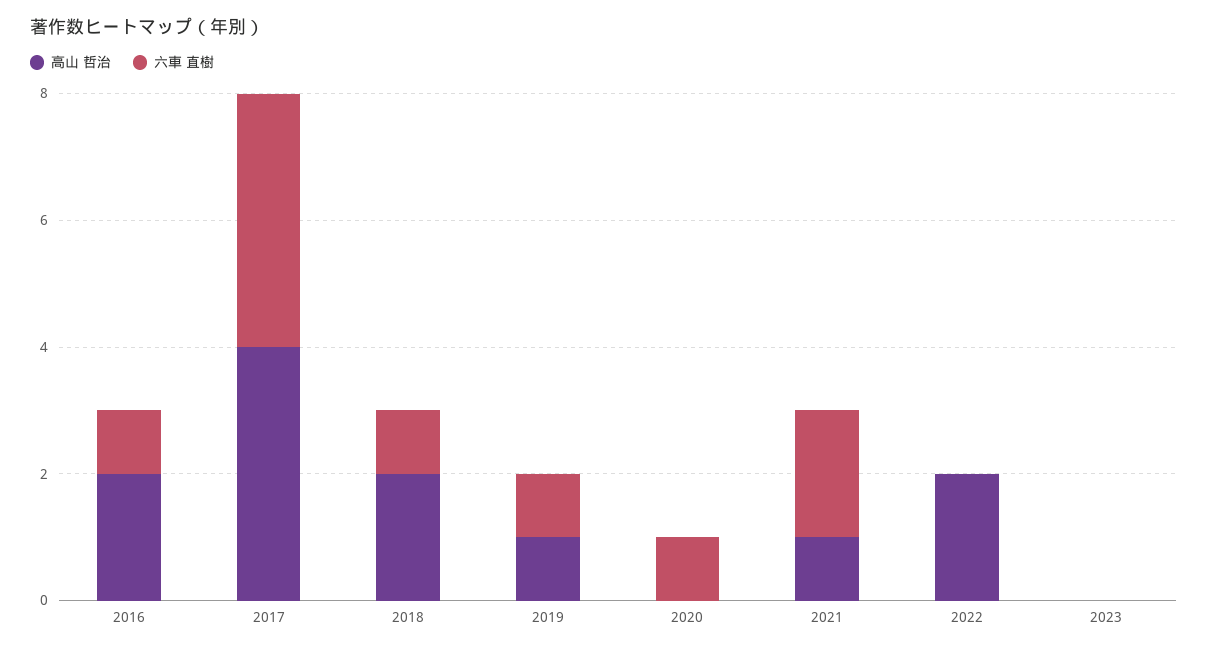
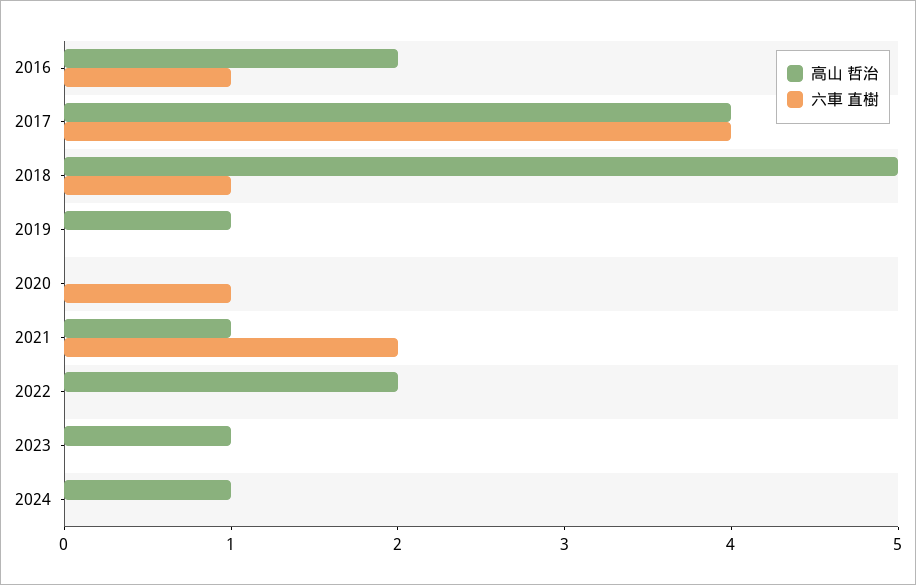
高山 哲治, 2018: 2 -> 5
六車 直樹, 2019: 1 -> 0
高山 哲治, 2023: 0 -> 1
高山 哲治, 2024: none -> 1
六車 直樹, 2024: none -> 0

